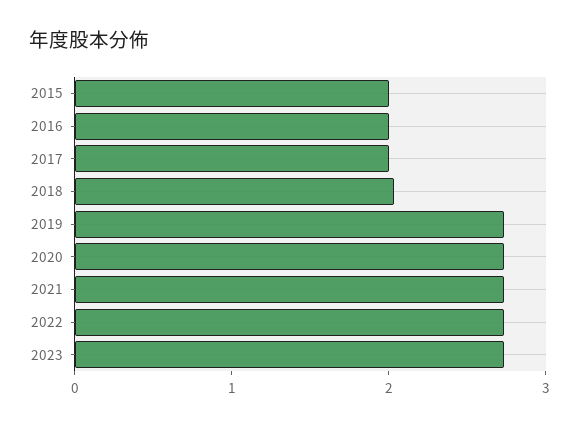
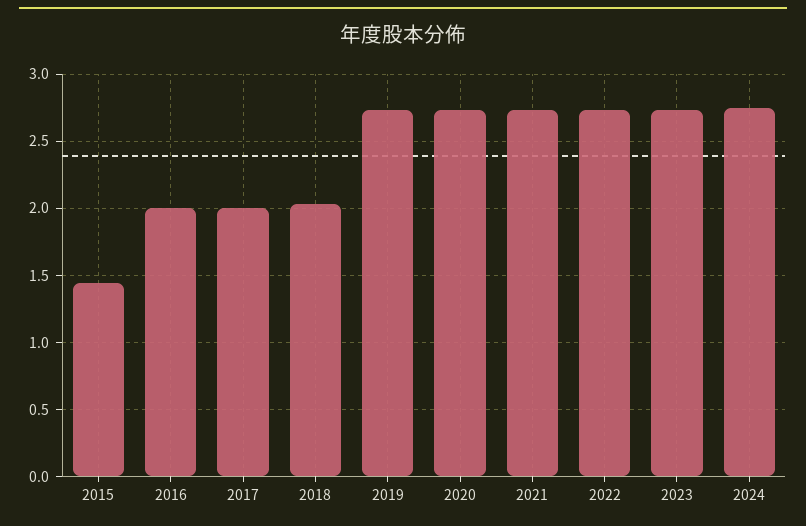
2015: 2 -> 1.45
2024: none -> 2.75

